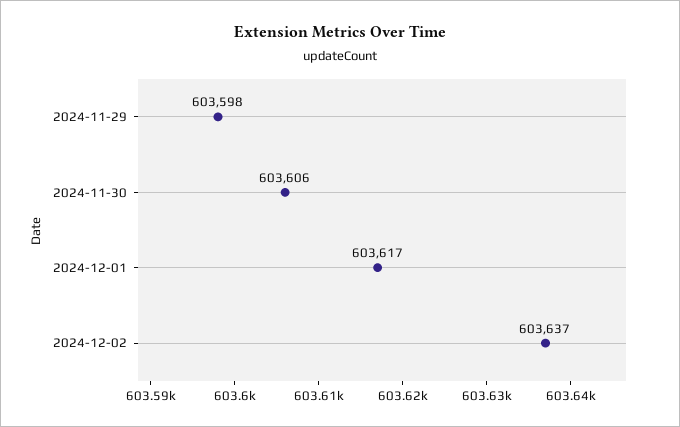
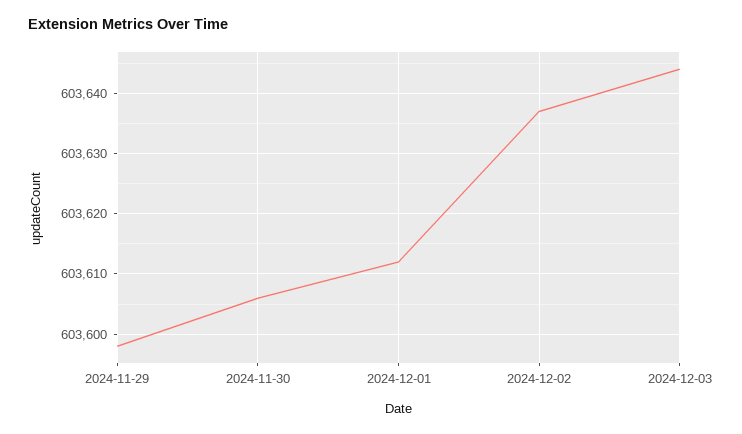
2024-12-01: 603617 -> 603612
2024-12-03: none -> 603644

